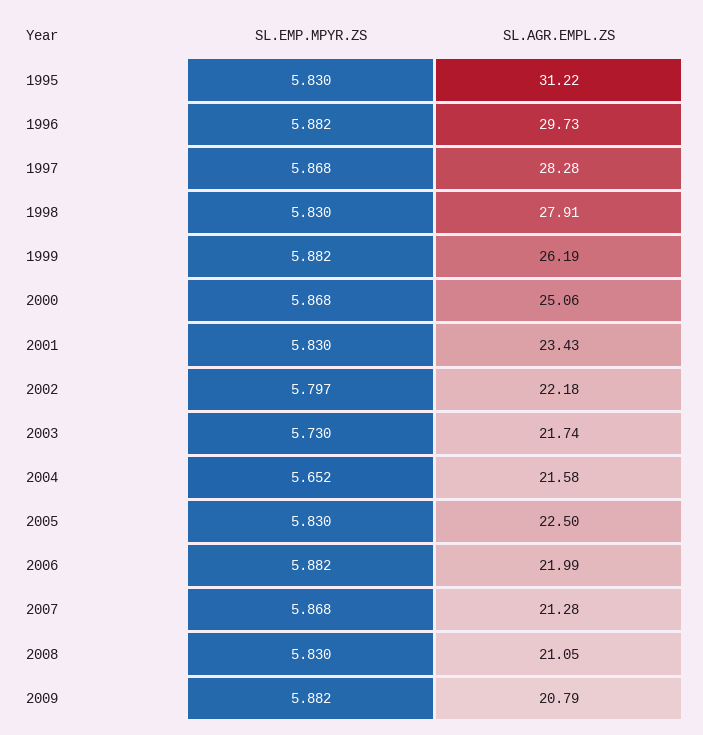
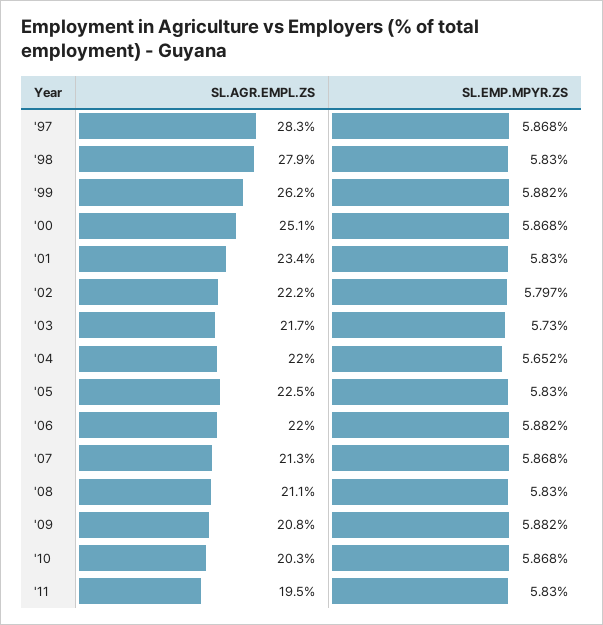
SL.EMP.MPYR.ZS, 1995: 5.83 -> none
SL.AGR.EMPL.ZS, 1995: 31.22 -> none
SL.EMP.MPYR.ZS, 1996: 5.882 -> none
SL.AGR.EMPL.ZS, 1996: 29.73 -> none
SL.AGR.EMPL.ZS, 2004: 21.58 -> 22
SL.AGR.EMPL.ZS, '10: none -> 20.3
SL.EMP.MPYR.ZS, '10: none -> 5.868
SL.AGR.EMPL.ZS, '11: none -> 19.5
SL.EMP.MPYR.ZS, '11: none -> 5.83

